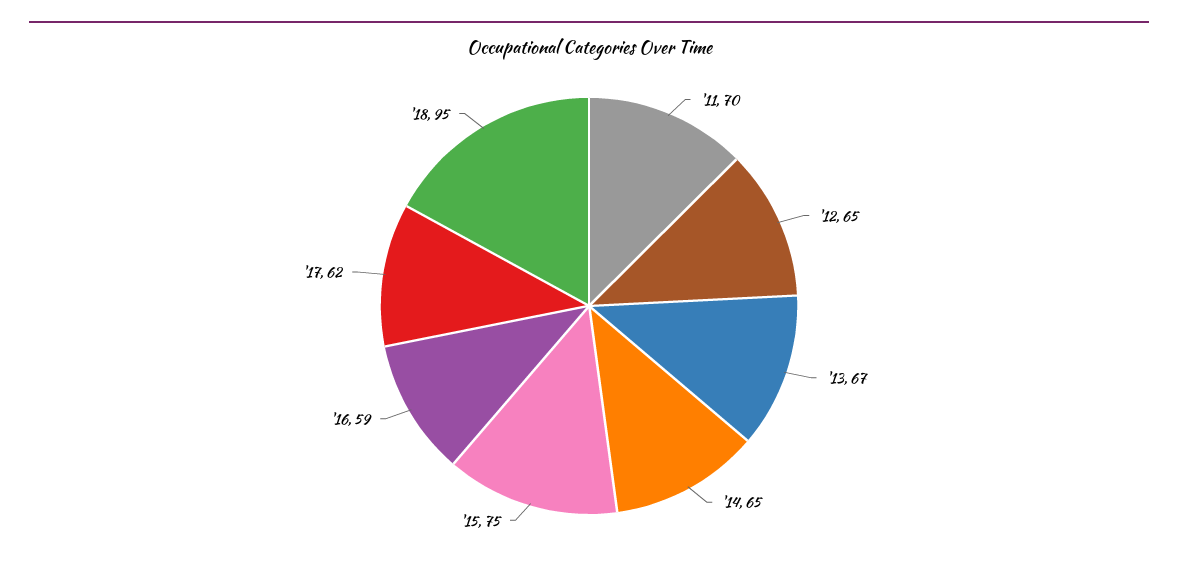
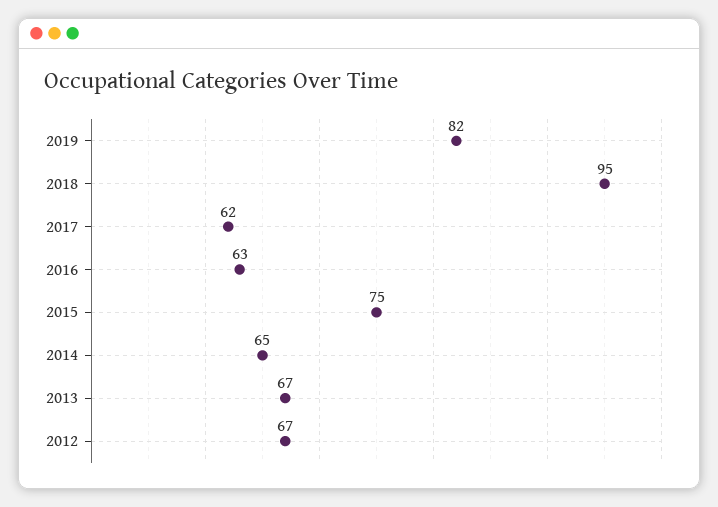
'11: 70 -> none
'12: 65 -> 67
'16: 59 -> 63
2019: none -> 82

